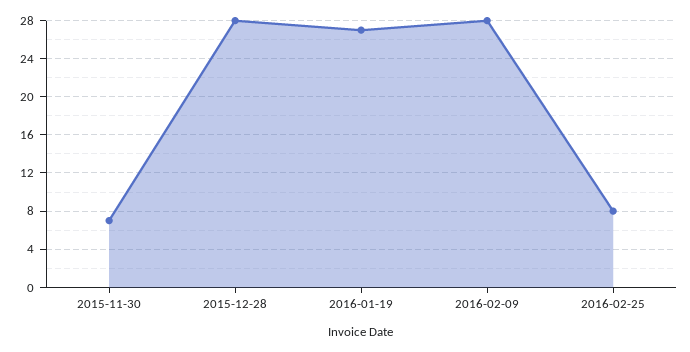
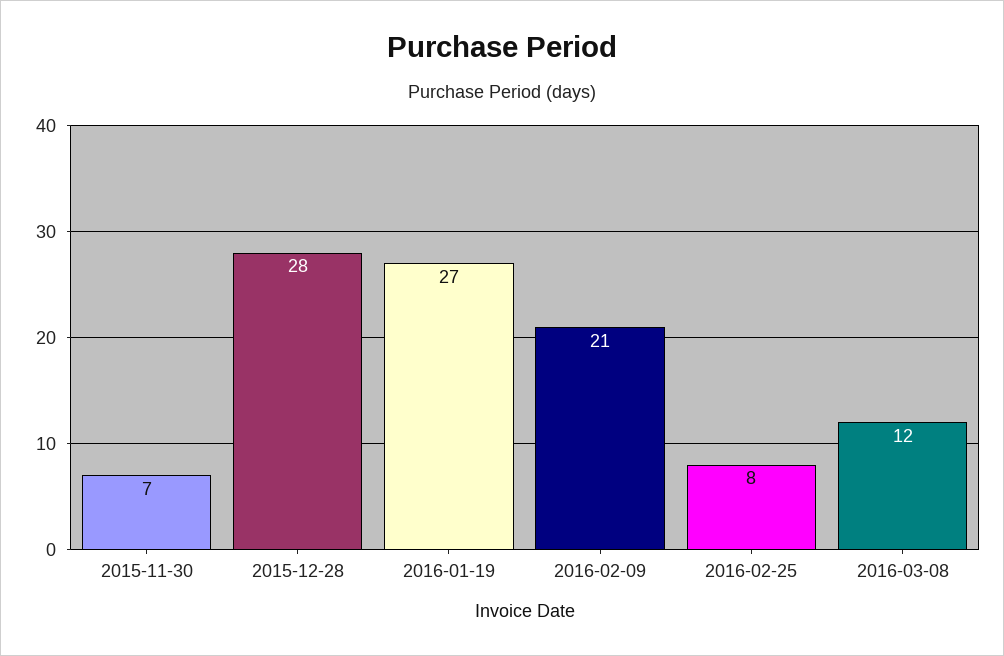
2016-02-09: 28 -> 21
2016-03-08: none -> 12

